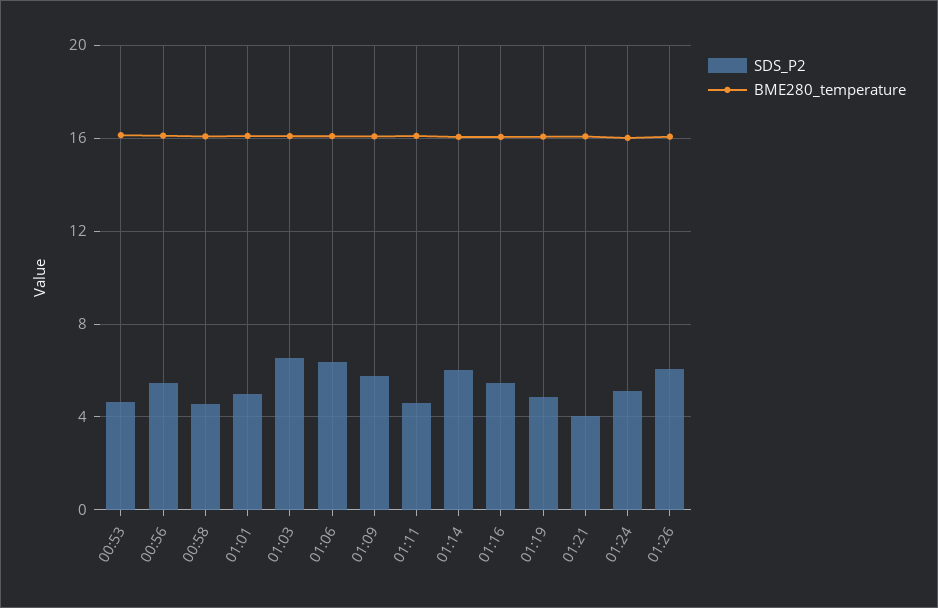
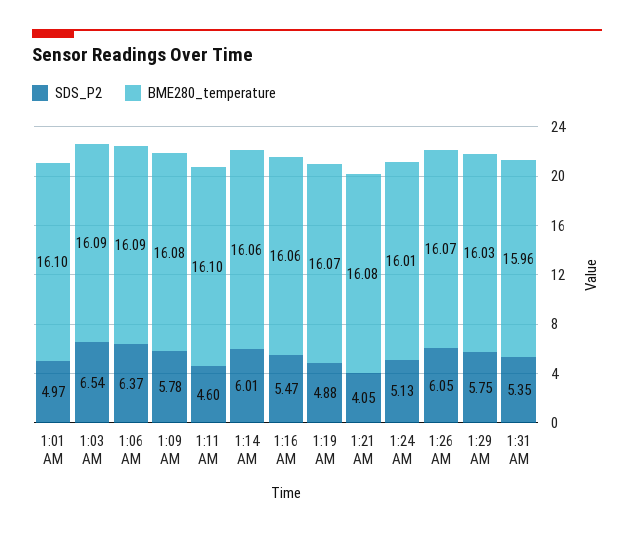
SDS_P2, 00:53: 4.5 -> none
BME280_temperature, 00:53: 16 -> none
SDS_P2, 00:56: 5.5 -> none
BME280_temperature, 00:56: 16 -> none
SDS_P2, 00:58: 4.5 -> none
BME280_temperature, 00:58: 16 -> none
SDS_P2, 1:29 AM: none -> 5.75
BME280_temperature, 1:29 AM: none -> 16.03
SDS_P2, 1:31 AM: none -> 5.35
BME280_temperature, 1:31 AM: none -> 15.96

